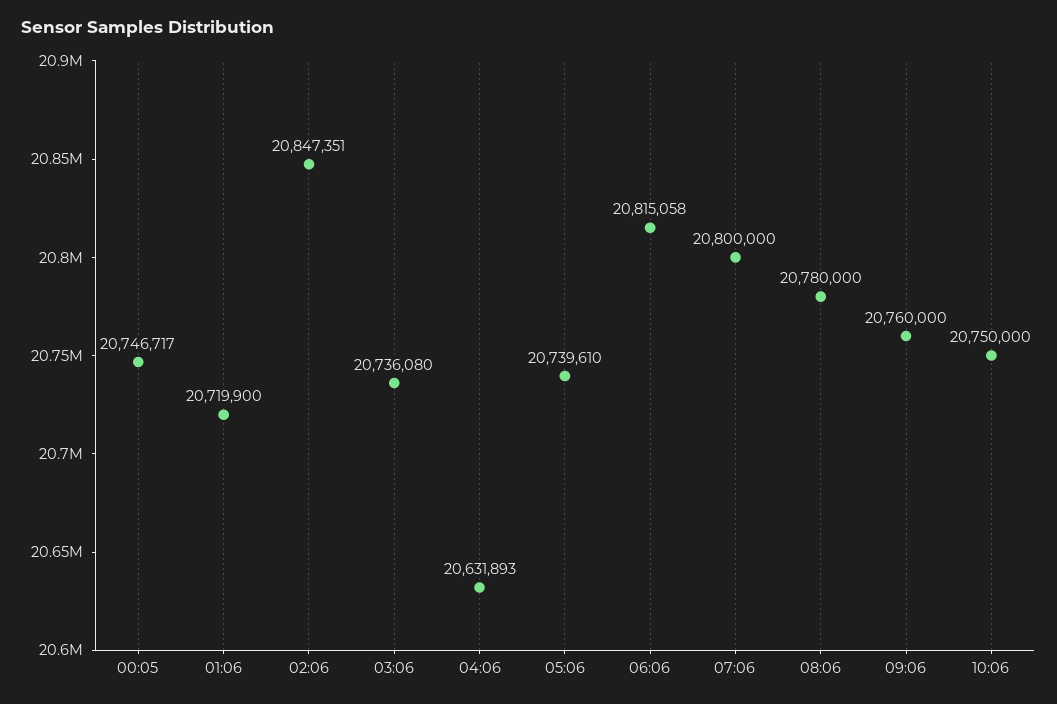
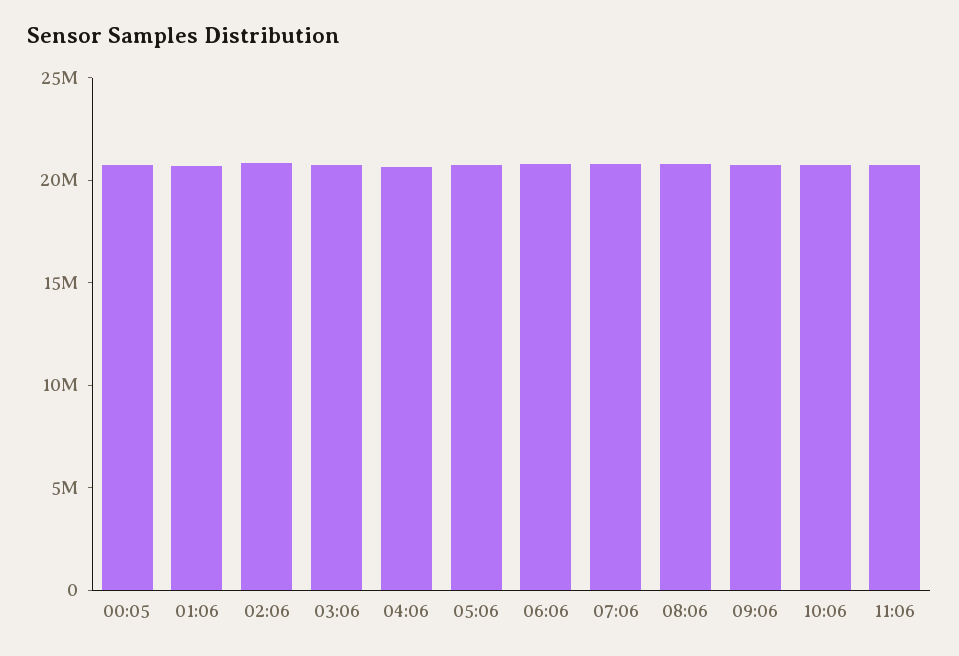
11:06: none -> 21000000

